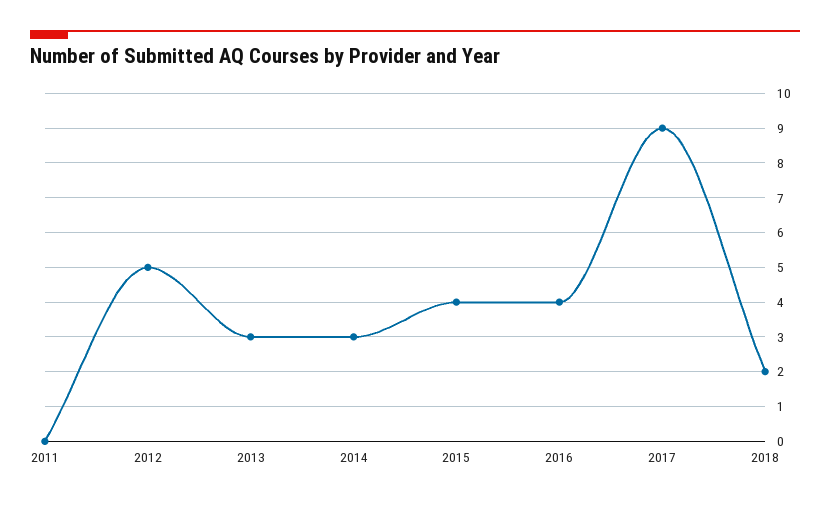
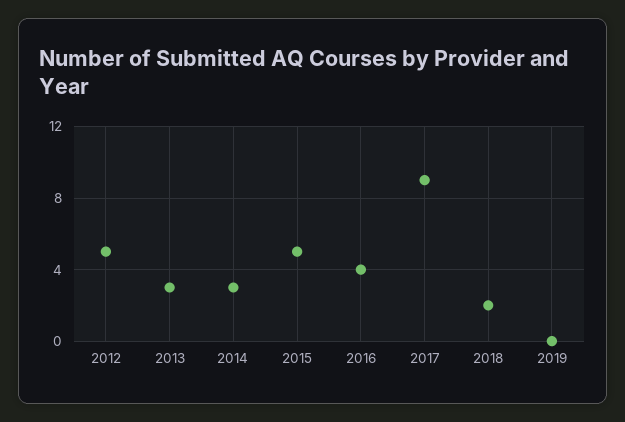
2011: 0 -> none
2015: 4 -> 5
2019: none -> 0

